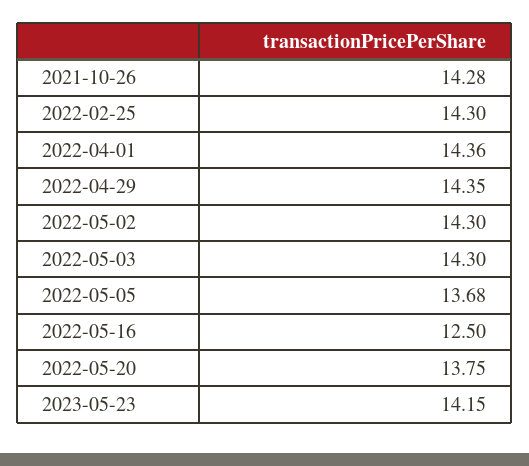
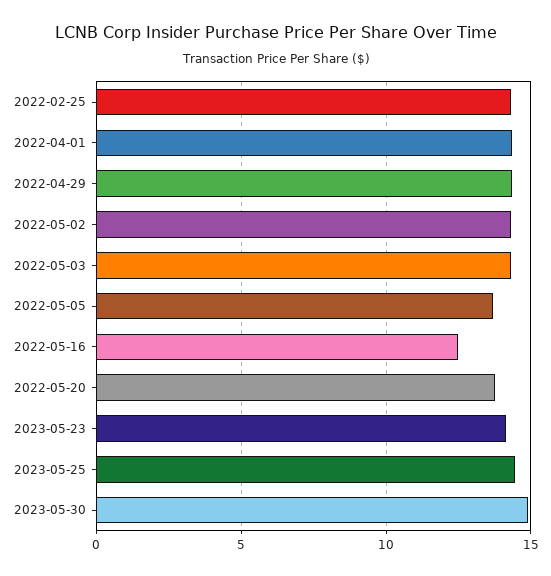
2021-10-26: 14.28 -> none
2023-05-25: none -> 14.5
2023-05-30: none -> 15

